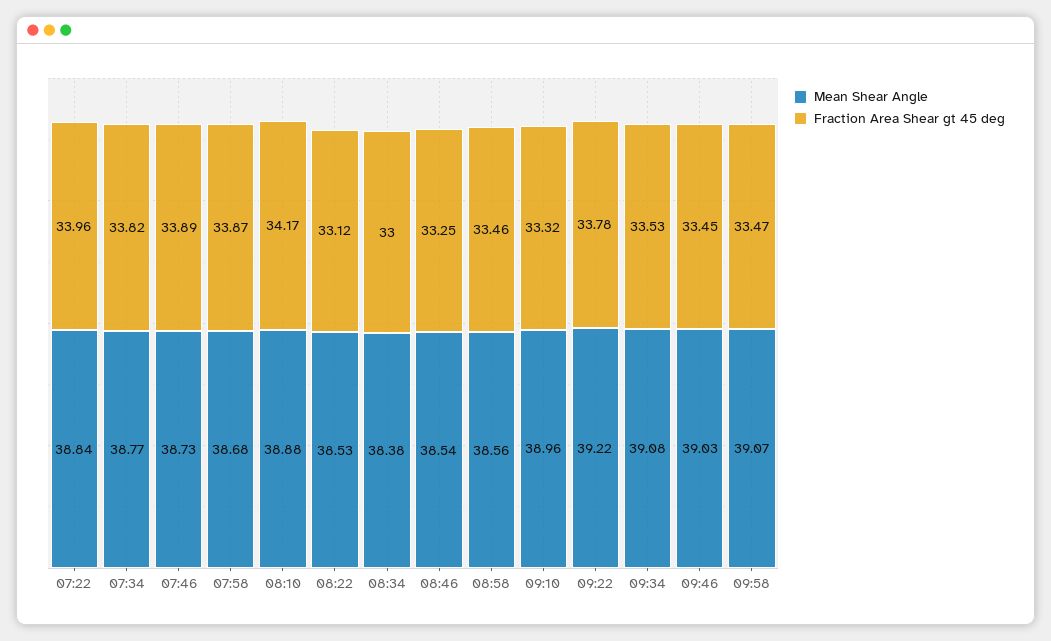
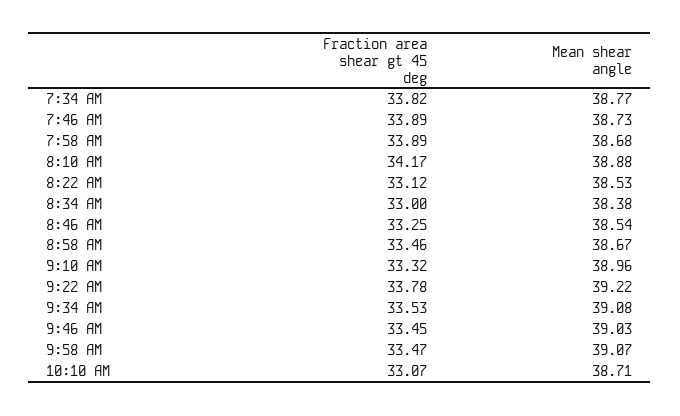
Mean Shear Angle, 07:22: 38.84 -> none
Fraction Area Shear gt 45 deg, 07:22: 33.96 -> none
Fraction Area Shear gt 45 deg, 07:58: 33.87 -> 33.89
Mean Shear Angle, 08:58: 38.56 -> 38.67
Fraction Area Shear gt 45 deg, 10:10 AM: none -> 33.07
Mean Shear Angle, 10:10 AM: none -> 38.71

